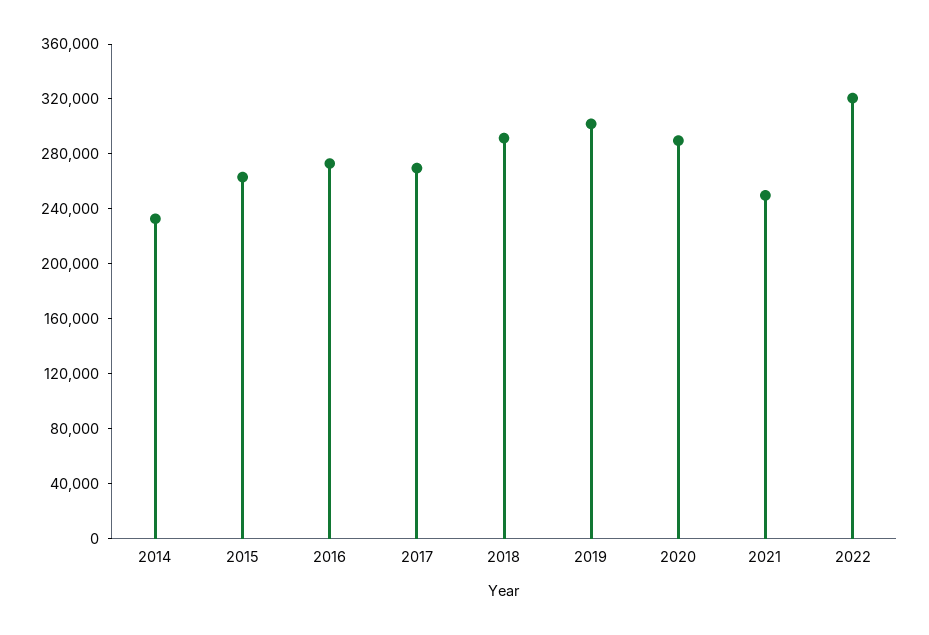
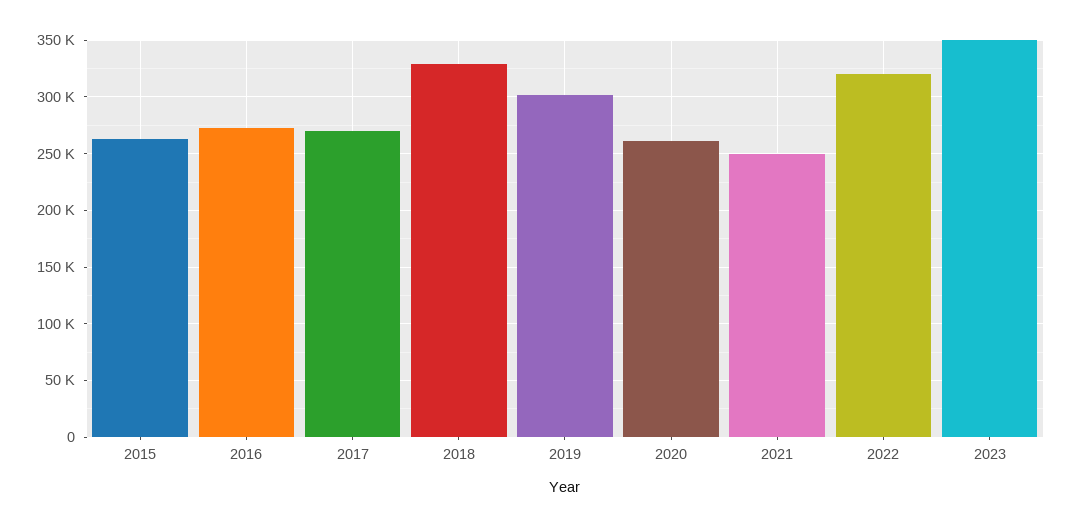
2014: 230000 -> none
2018: 290000 -> 330000
2020: 290000 -> 260000
2023: none -> 350000

